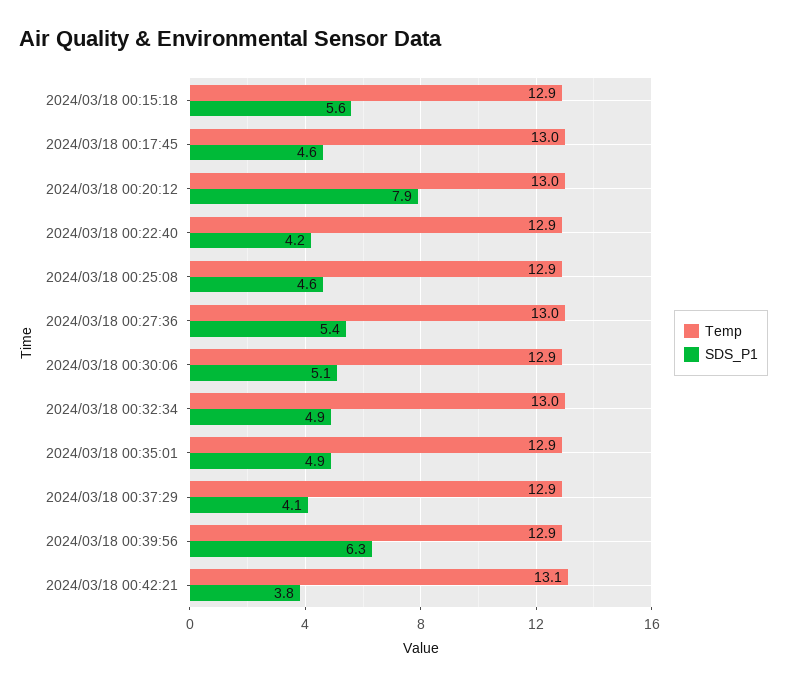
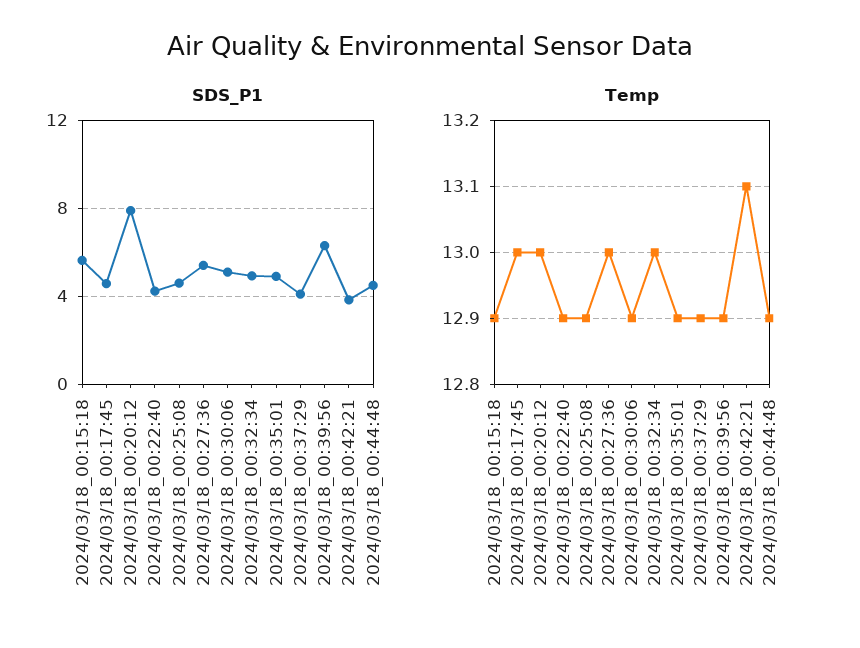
SDS_P1, 2024/03/18_00:44:48: none -> 4.5
Temp, 2024/03/18_00:44:48: none -> 12.9

